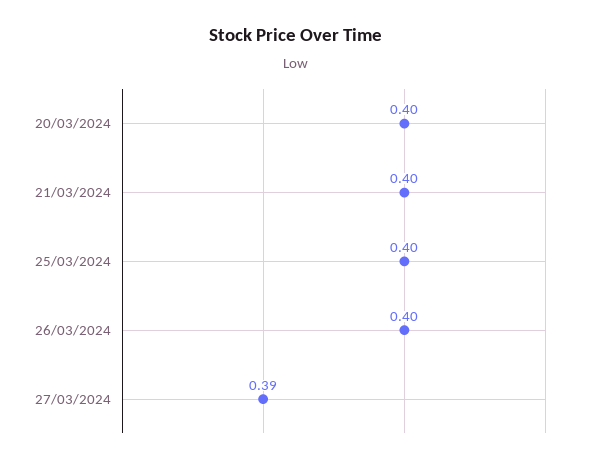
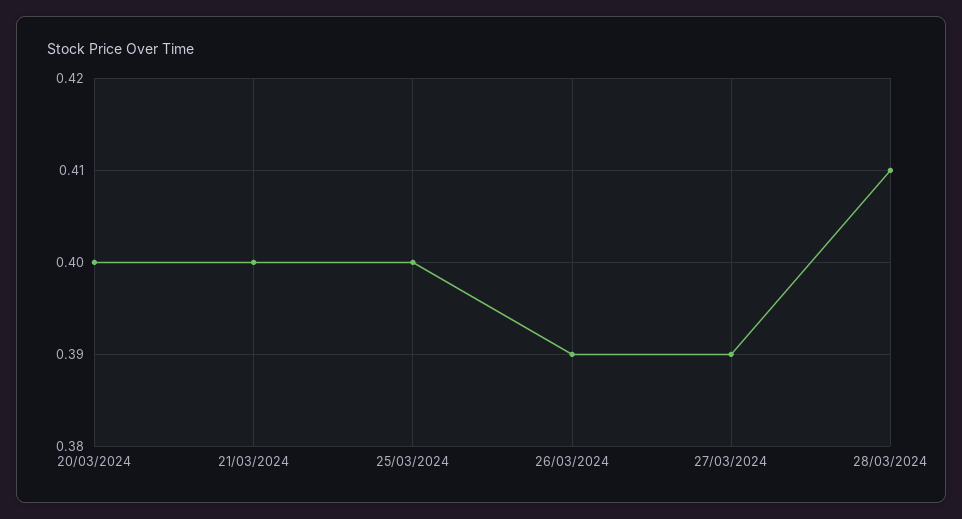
26/03/2024: 0.4 -> 0.39
28/03/2024: none -> 0.41

